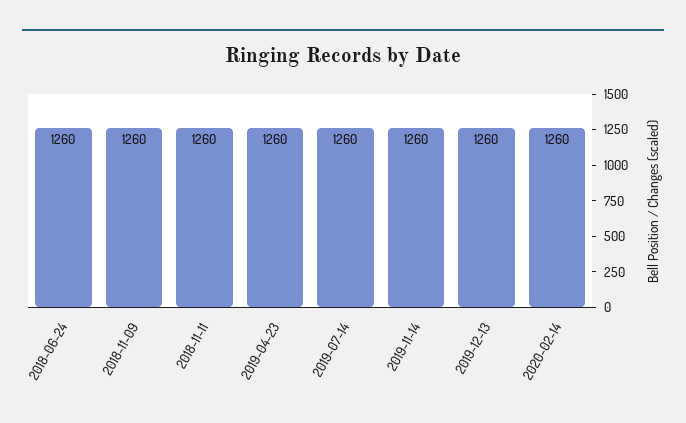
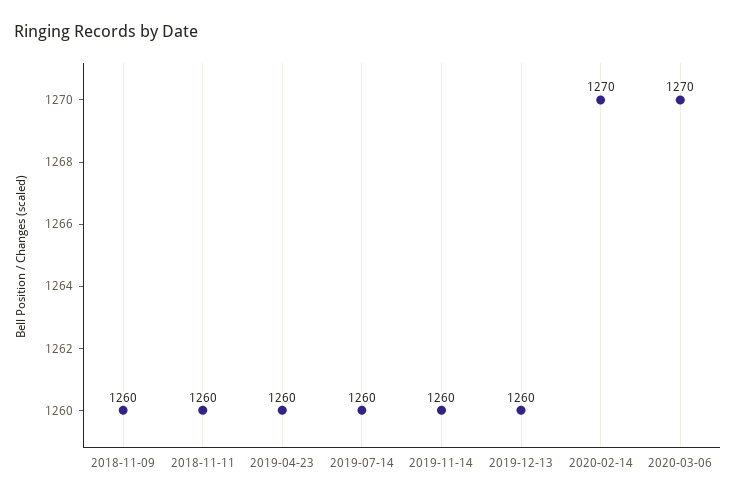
2018-06-24: 1260 -> none
2020-02-14: 1260 -> 1270
2020-03-06: none -> 1270

